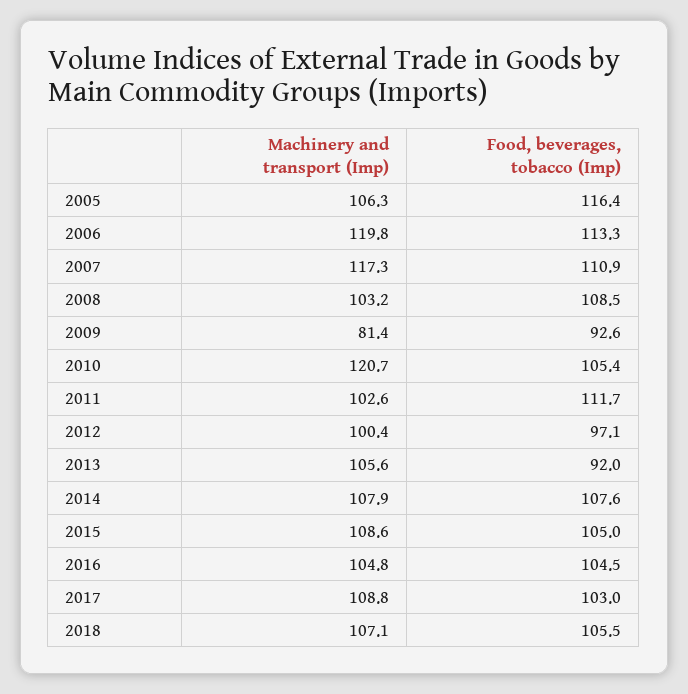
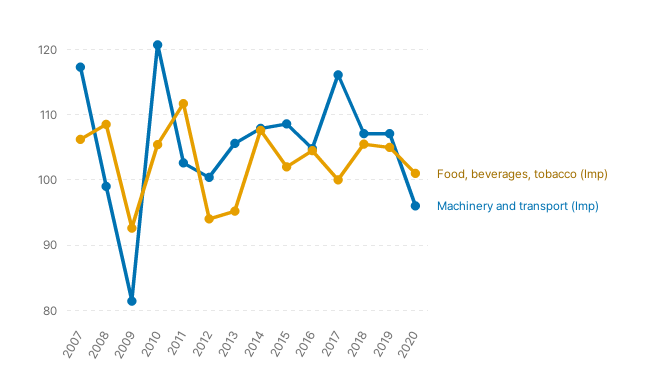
Machinery and transport (Imp), 2005: 106.3 -> none
Food, beverages, tobacco (Imp), 2005: 116.4 -> none
Machinery and transport (Imp), 2006: 119.8 -> none
Food, beverages, tobacco (Imp), 2006: 113.3 -> none
Food, beverages, tobacco (Imp), 2007: 110.9 -> 106
Machinery and transport (Imp), 2008: 103.2 -> 99
Food, beverages, tobacco (Imp), 2012: 97.1 -> 94
Food, beverages, tobacco (Imp), 2013: 92 -> 95
Food, beverages, tobacco (Imp), 2015: 105 -> 102
Machinery and transport (Imp), 2017: 108.8 -> 116
Food, beverages, tobacco (Imp), 2017: 103 -> 100
Food, beverages, tobacco (Imp), 2019: none -> 105
Machinery and transport (Imp), 2019: none -> 107
Food, beverages, tobacco (Imp), 2020: none -> 101
Machinery and transport (Imp), 2020: none -> 96

